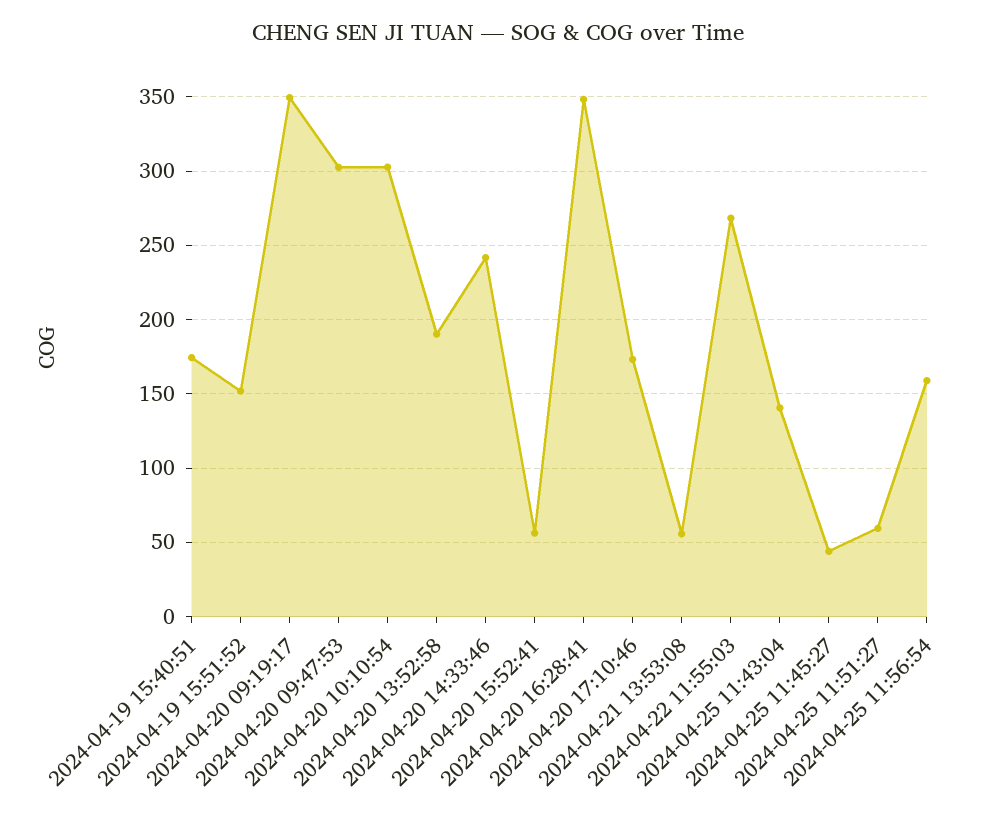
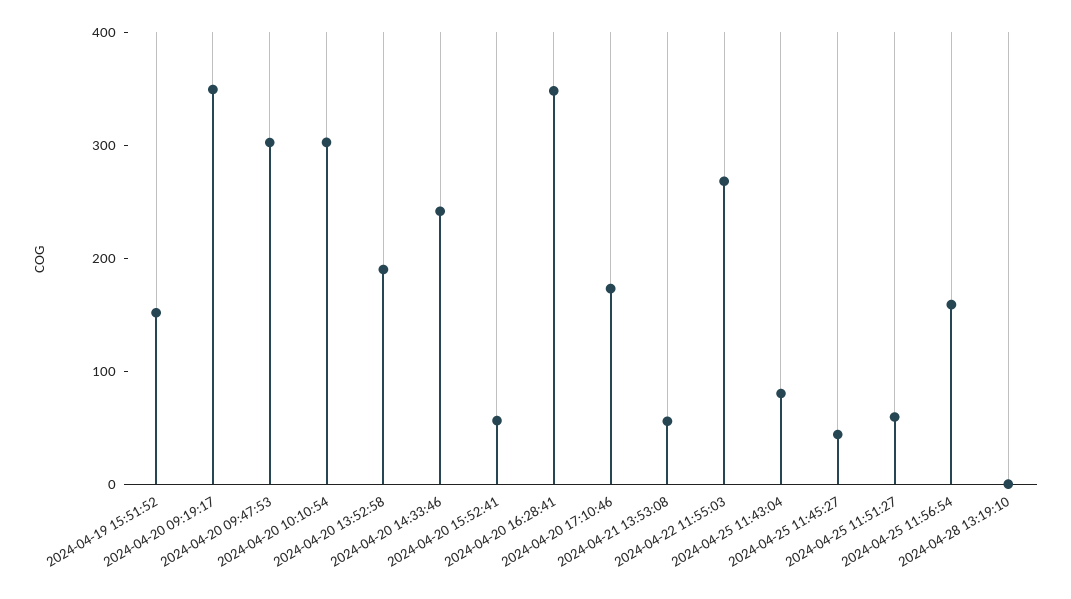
2024-04-19 15:40:51: 175 -> none
2024-04-25 11:43:04: 140 -> 80
2024-04-28 13:19:10: none -> 0

